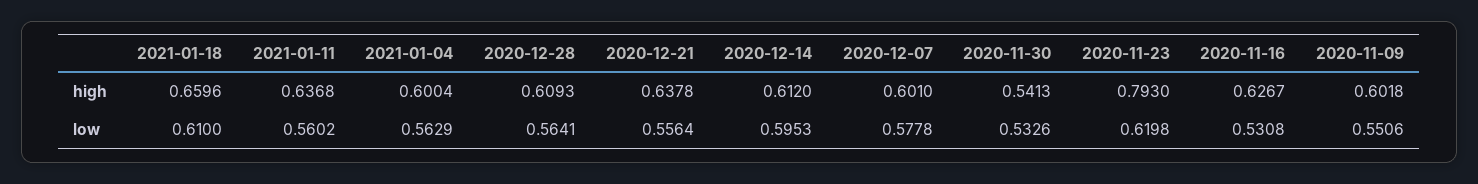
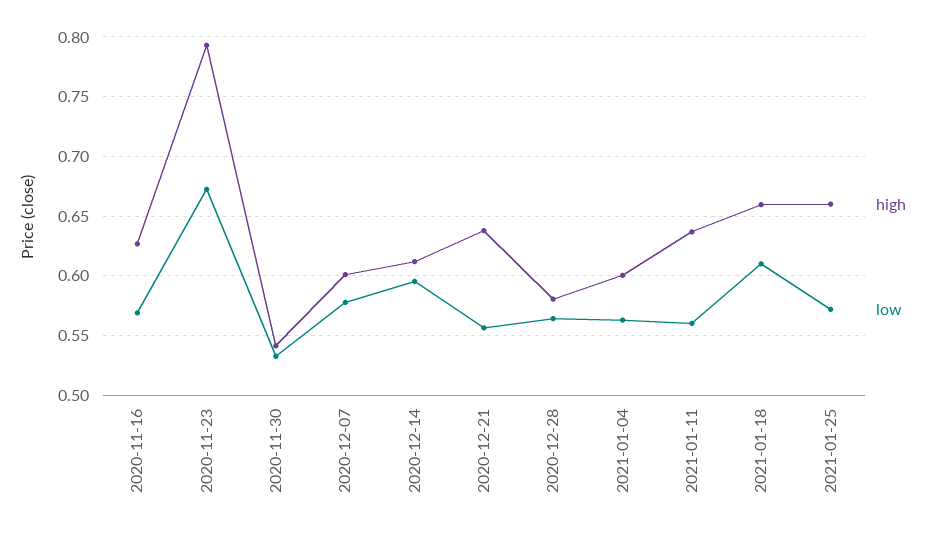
high, 2020-12-28: 0.6093 -> 0.58
high, 2020-11-09: 0.6018 -> none
low, 2020-11-23: 0.6198 -> 0.67
low, 2020-11-16: 0.5308 -> 0.57
low, 2020-11-09: 0.5506 -> none
high, 2021-01-25: none -> 0.66
low, 2021-01-25: none -> 0.57

